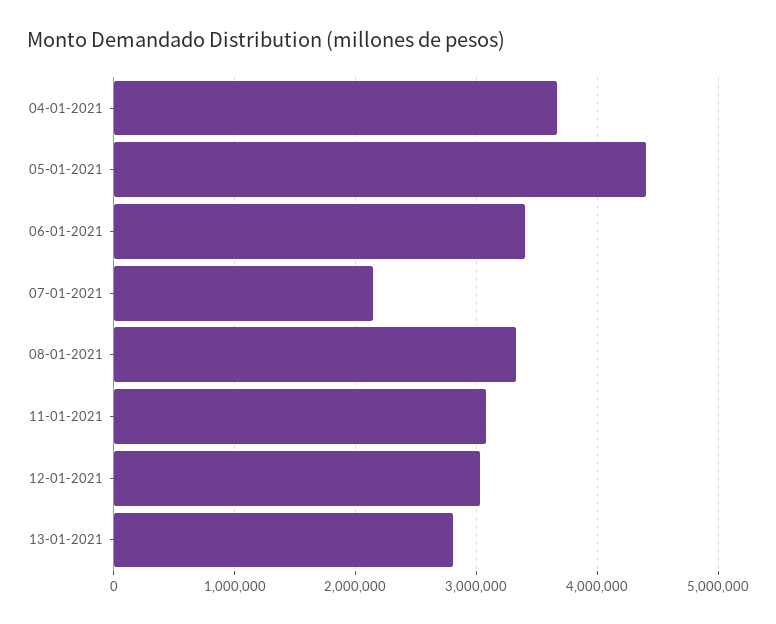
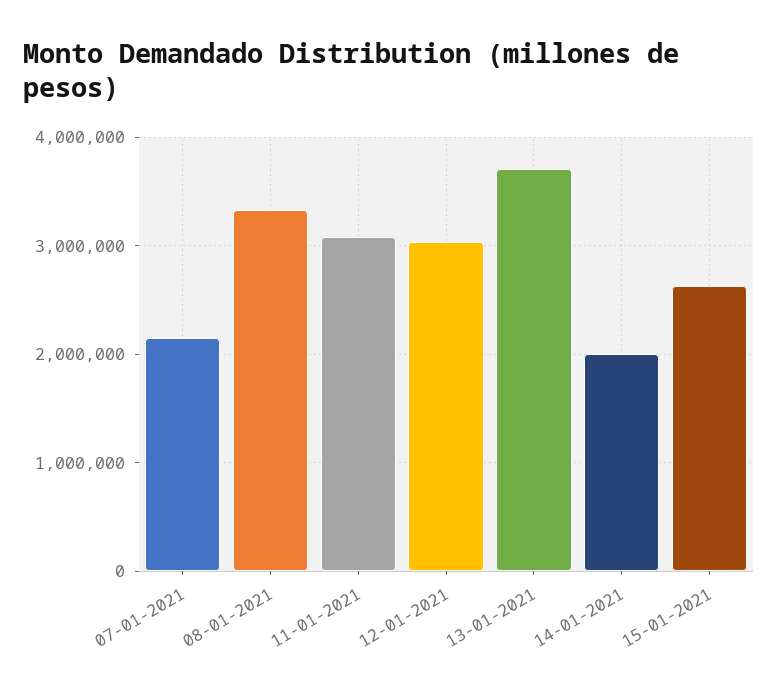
04-01-2021: 3700000 -> none
05-01-2021: 4400000 -> none
06-01-2021: 3400000 -> none
13-01-2021: 2800000 -> 3700000
14-01-2021: none -> 2000000
15-01-2021: none -> 2600000

